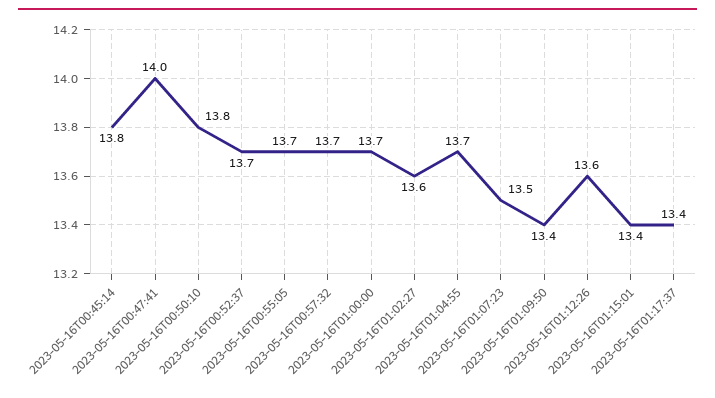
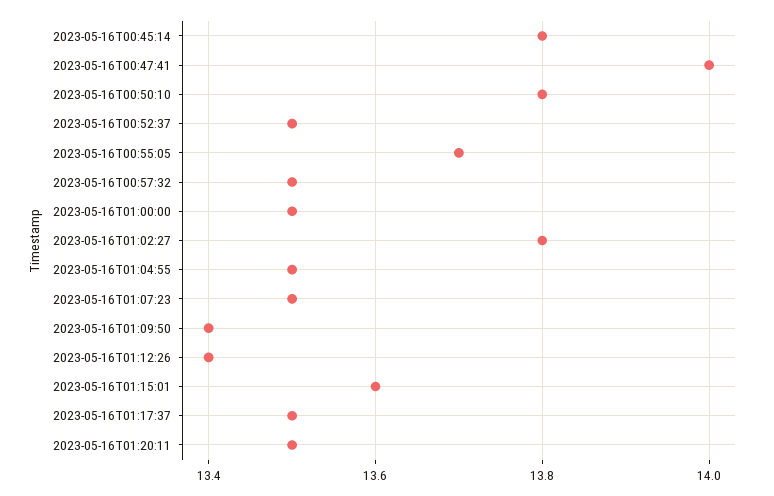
2023-05-16T00:52:37: 13.7 -> 13.5
2023-05-16T00:57:32: 13.7 -> 13.5
2023-05-16T01:00:00: 13.7 -> 13.5
2023-05-16T01:02:27: 13.6 -> 13.8
2023-05-16T01:04:55: 13.7 -> 13.5
2023-05-16T01:12:26: 13.6 -> 13.4
2023-05-16T01:15:01: 13.4 -> 13.6
2023-05-16T01:17:37: 13.4 -> 13.5
2023-05-16T01:20:11: none -> 13.5

